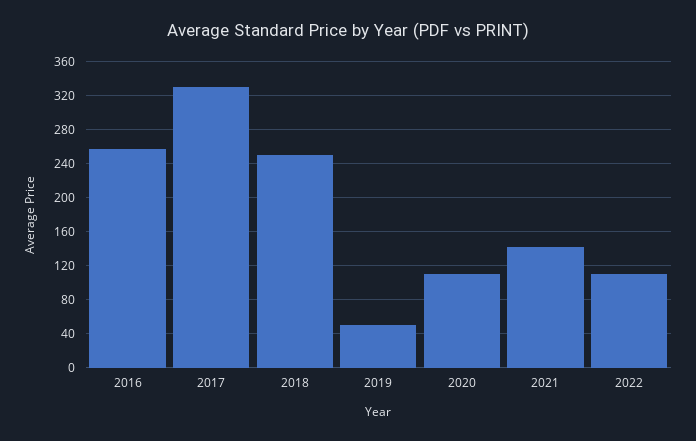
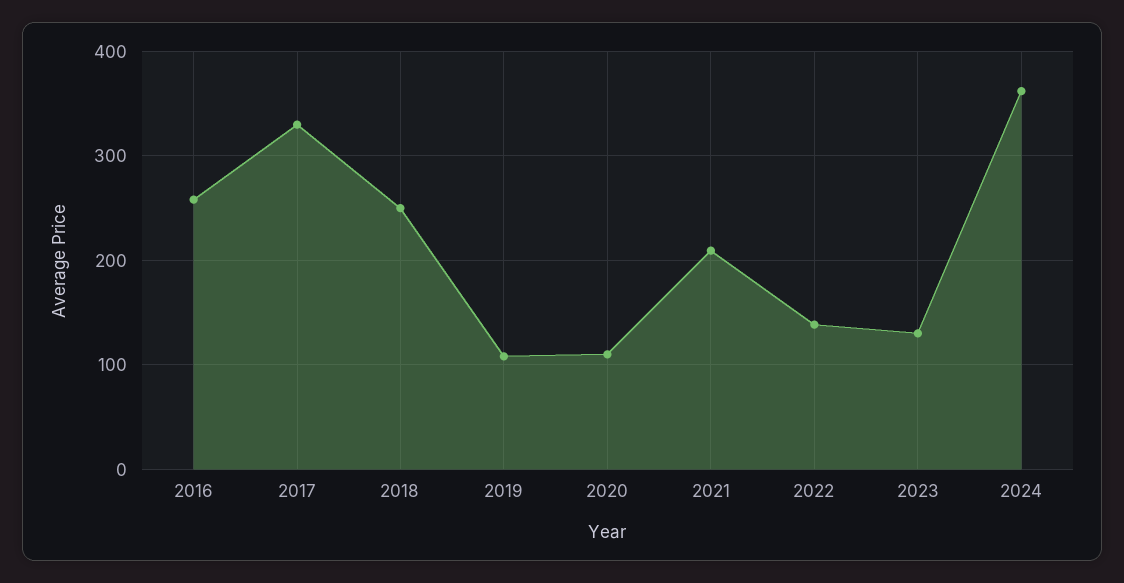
2019: 50 -> 110
2021: 140 -> 210
2022: 110 -> 140
2023: none -> 130
2024: none -> 360

